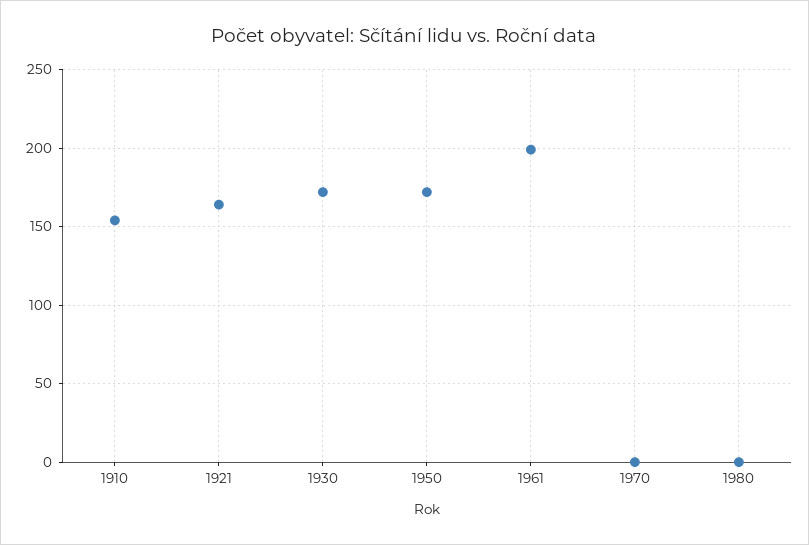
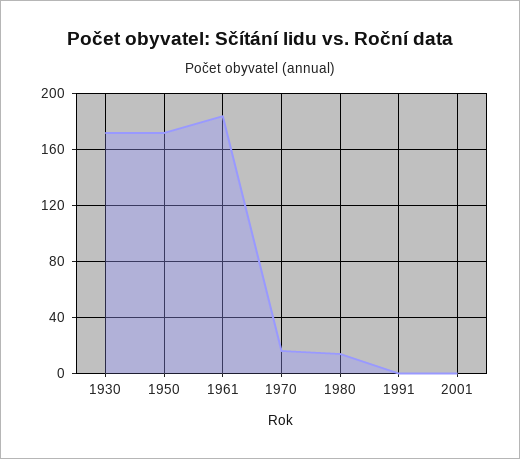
1910: 155 -> none
1921: 165 -> none
1961: 200 -> 185
1970: 0 -> 15
1980: 0 -> 15
1991: none -> 0
2001: none -> 0

